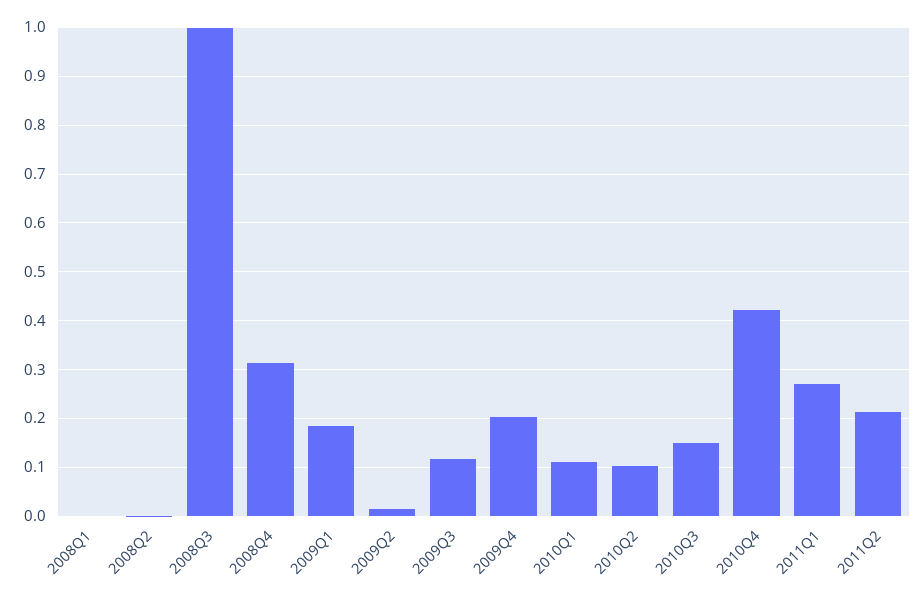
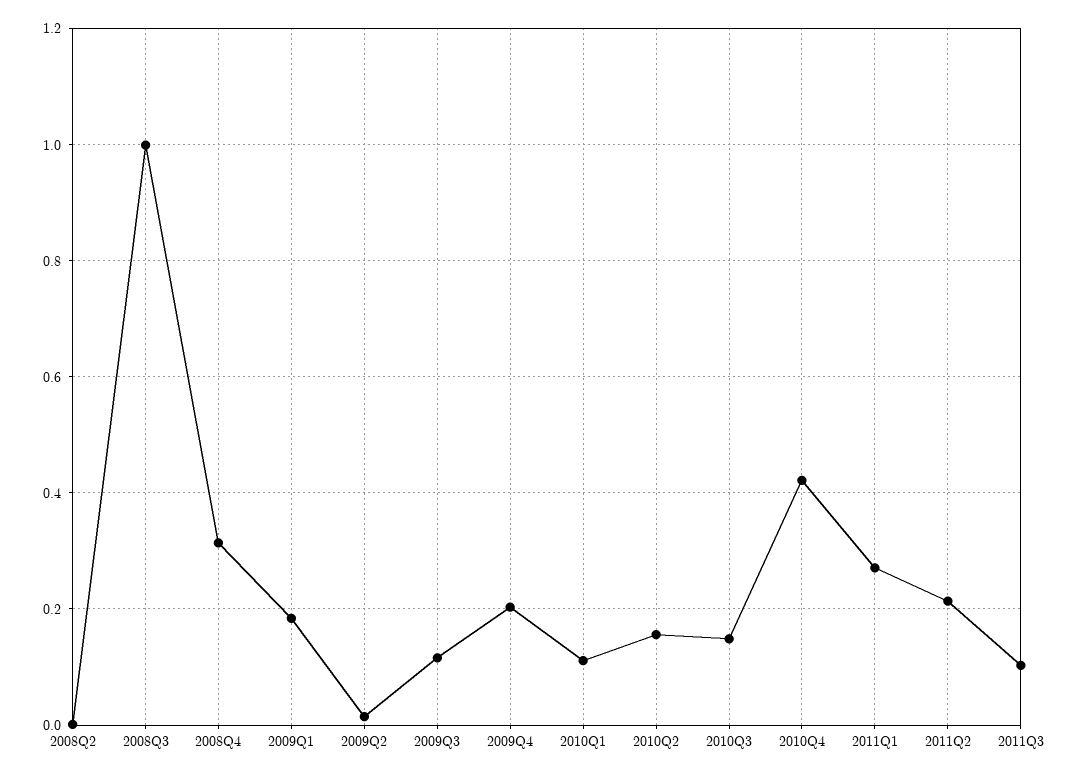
2008Q1: 0 -> none
2010Q2: 0.1 -> 0.16
2011Q3: none -> 0.1

